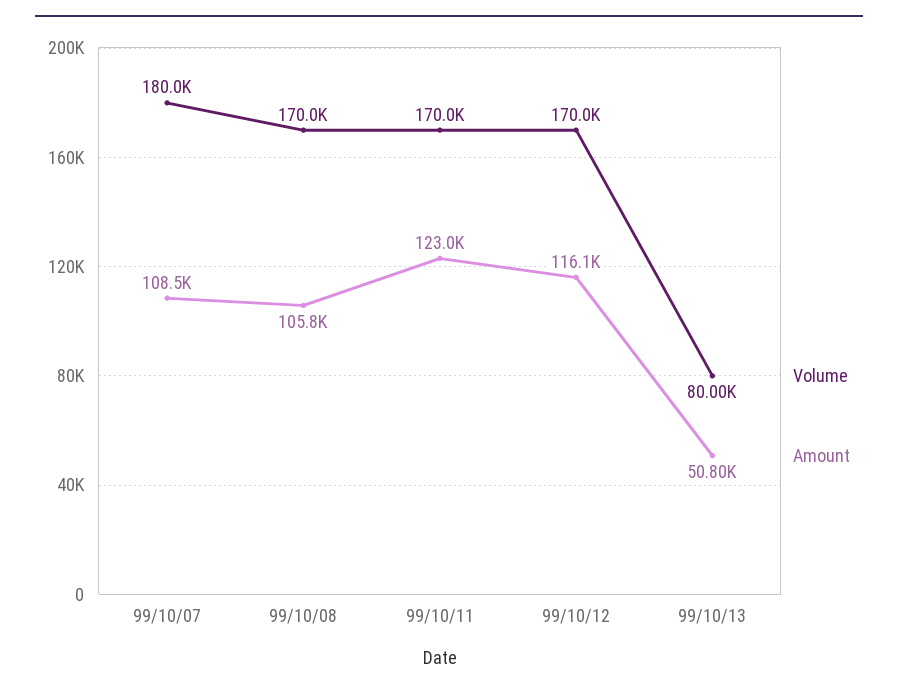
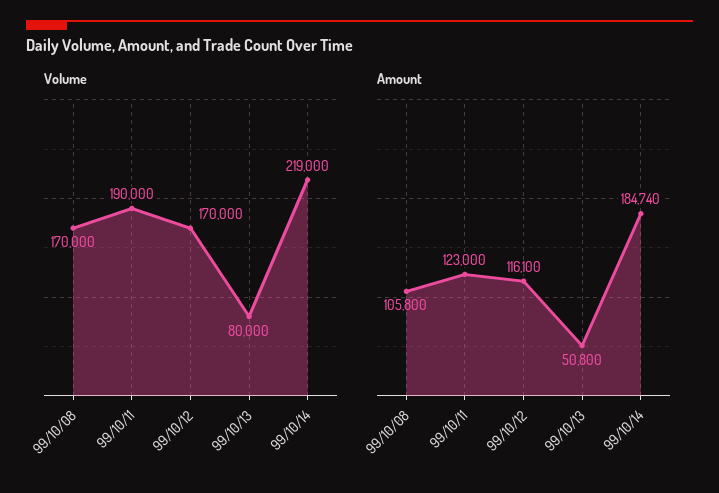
Volume, 99/10/07: 180000 -> none
Amount, 99/10/07: 108500 -> none
Volume, 99/10/11: 170000 -> 190000
Volume, 99/10/14: none -> 219000
Amount, 99/10/14: none -> 184740

